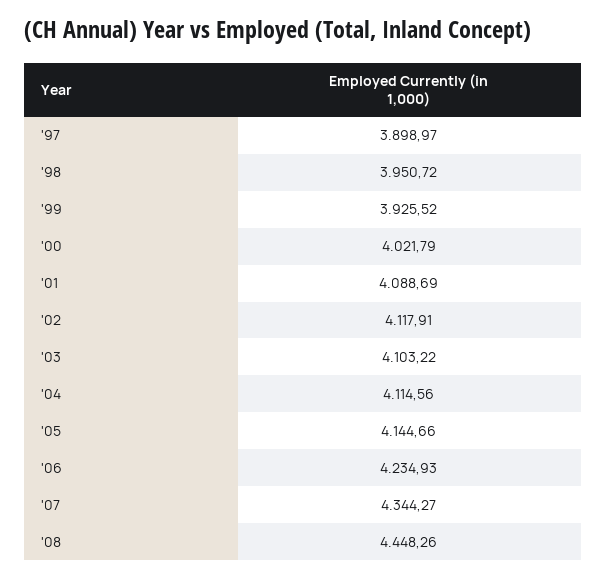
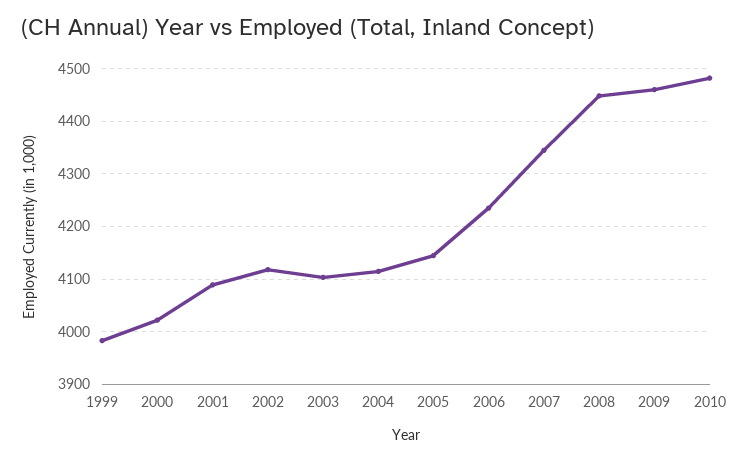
'97: 3898.97 -> none
'98: 3950.72 -> none
'99: 3925.52 -> 3980
2009: none -> 4460
2010: none -> 4480

